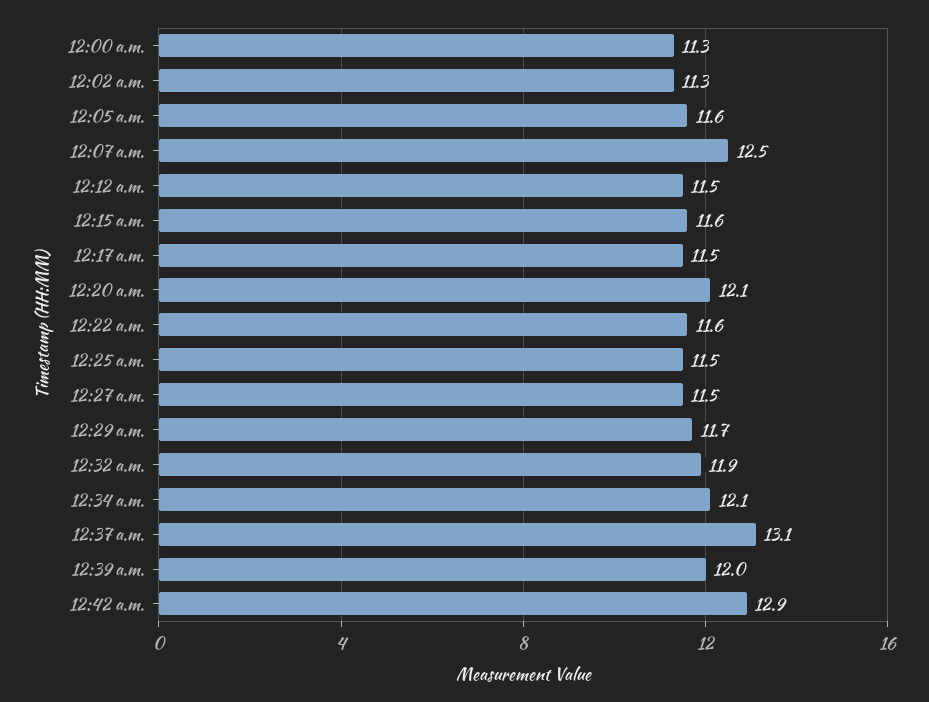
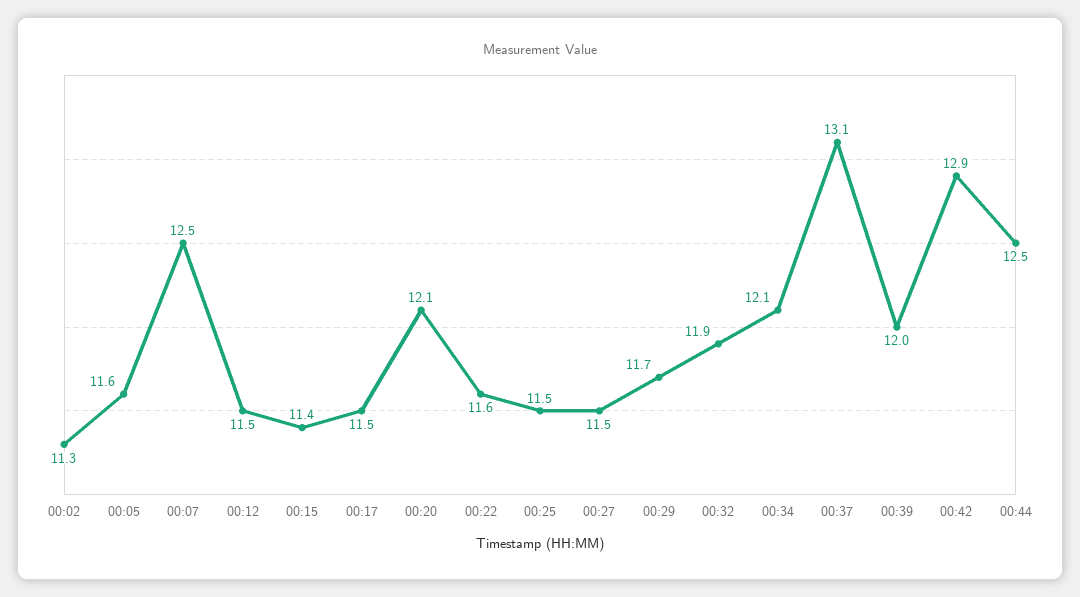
12:00 a.m.: 11.3 -> none
12:15 a.m.: 11.6 -> 11.4
00:44: none -> 12.5

